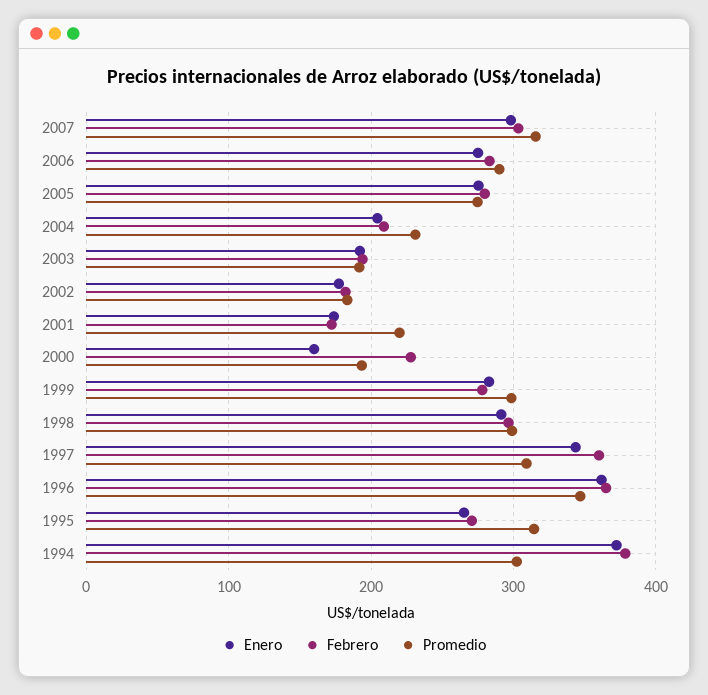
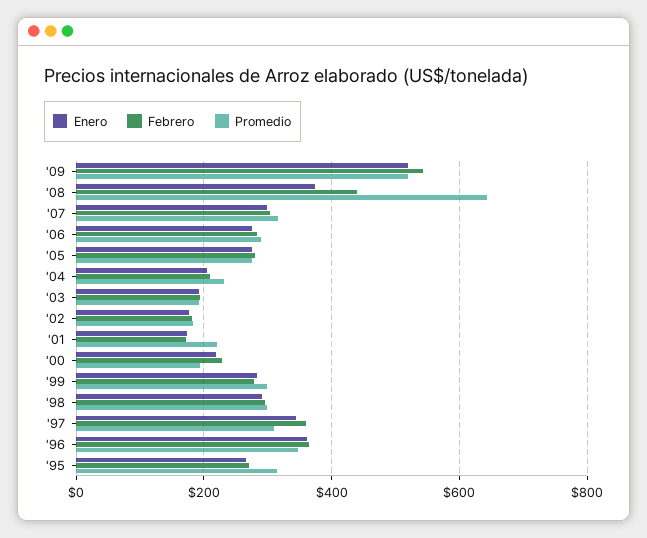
Enero, 2000: 160 -> 220
Enero, 1994: 370 -> none
Febrero, 1994: 380 -> none
Promedio, 1994: 300 -> none
Enero, '09: none -> 520
Febrero, '09: none -> 540
Promedio, '09: none -> 520
Enero, '08: none -> 380
Febrero, '08: none -> 440
Promedio, '08: none -> 640

